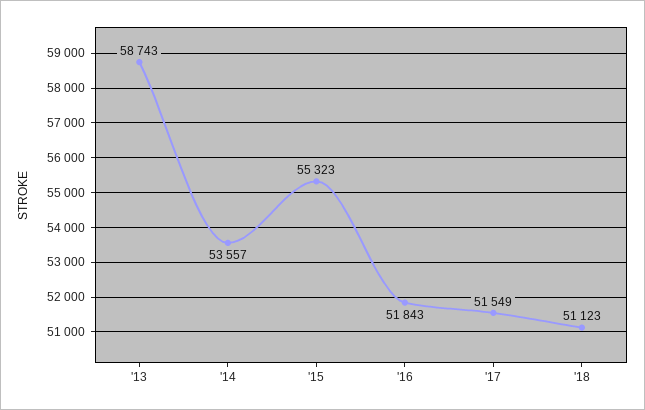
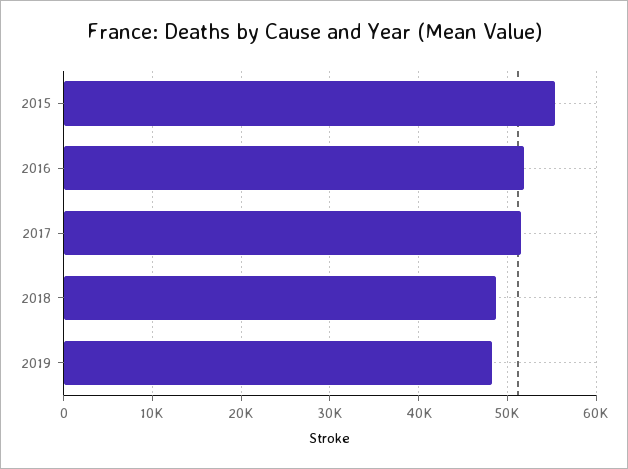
'13: 58743 -> none
'14: 53557 -> none
'18: 51123 -> 49000
2019: none -> 48000

